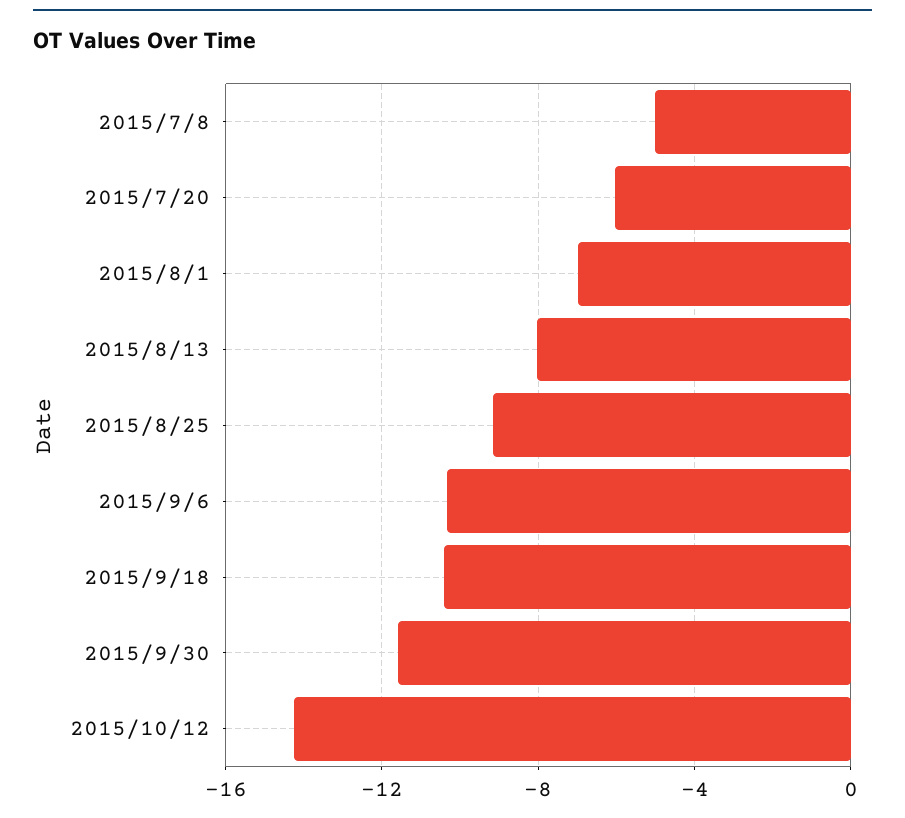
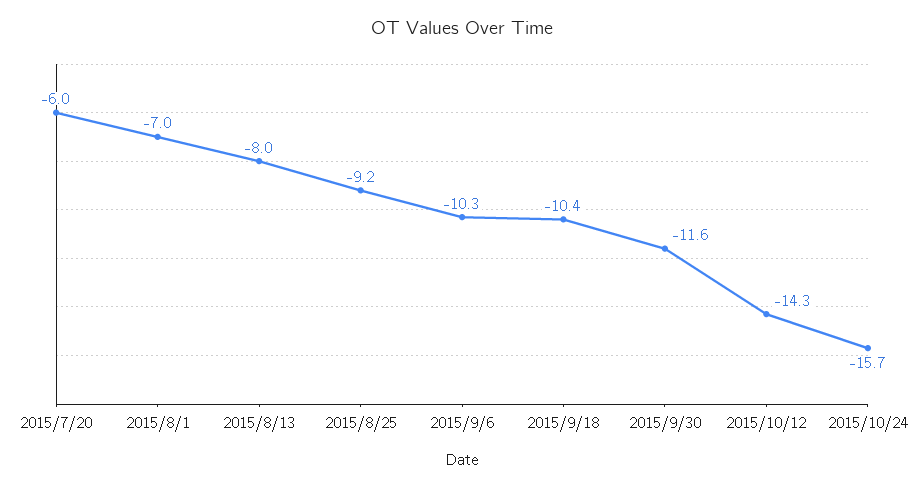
2015/7/8: -5 -> none
2015/10/24: none -> -15.7

